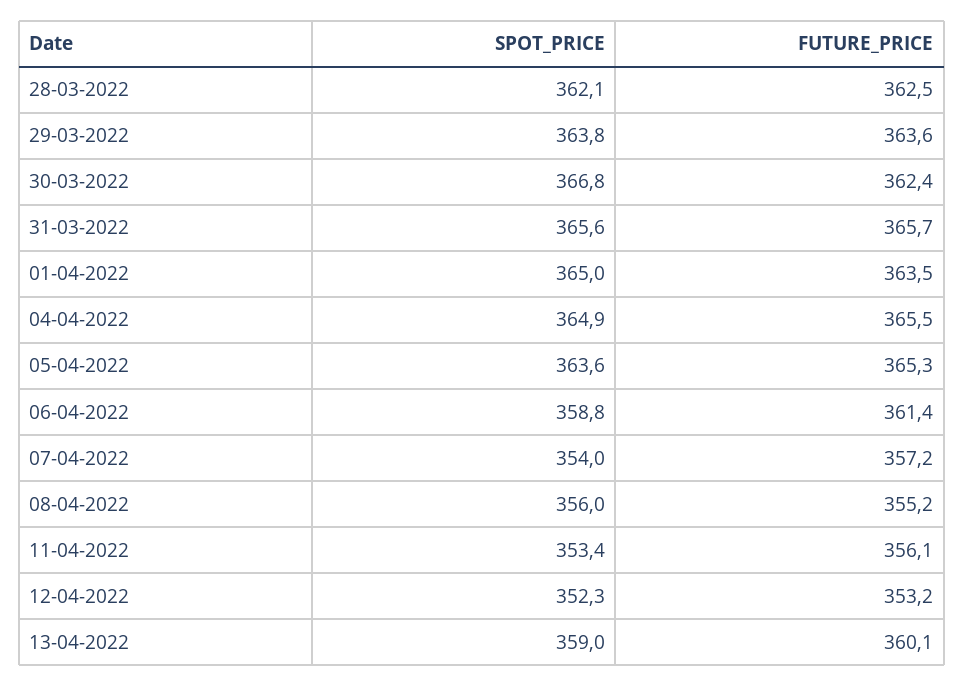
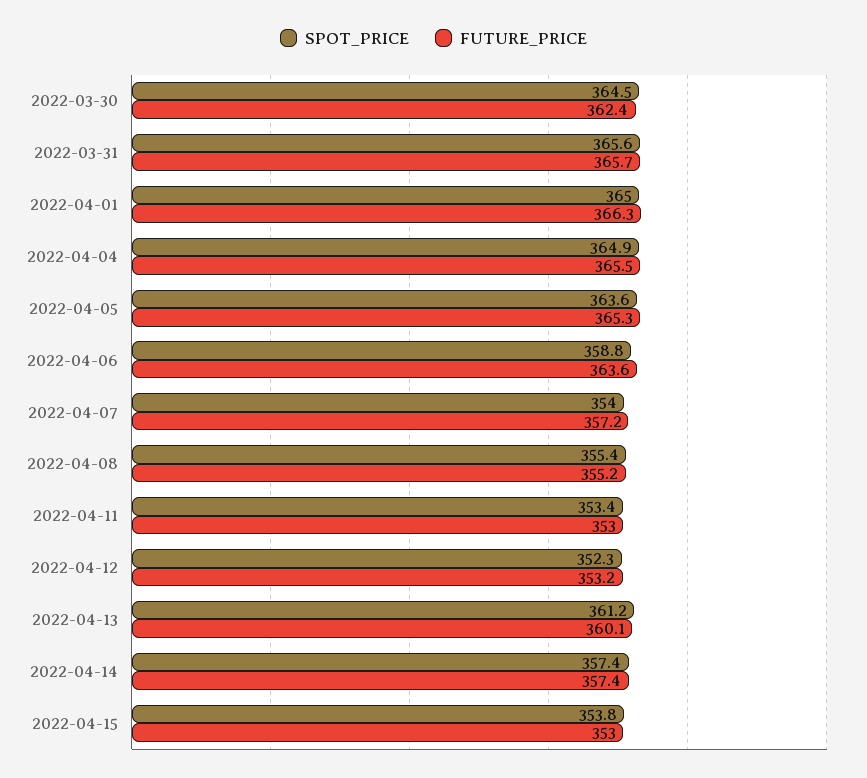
SPOT_PRICE, 28-03-2022: 362.1 -> none
FUTURE_PRICE, 28-03-2022: 362.5 -> none
SPOT_PRICE, 29-03-2022: 363.8 -> none
FUTURE_PRICE, 29-03-2022: 363.6 -> none
SPOT_PRICE, 30-03-2022: 366.8 -> 364.5
FUTURE_PRICE, 01-04-2022: 363.5 -> 366.3
FUTURE_PRICE, 06-04-2022: 361.4 -> 363.6
SPOT_PRICE, 08-04-2022: 356 -> 355.4
FUTURE_PRICE, 11-04-2022: 356.1 -> 353
SPOT_PRICE, 13-04-2022: 359 -> 361.2
SPOT_PRICE, 2022-04-14: none -> 357.4
FUTURE_PRICE, 2022-04-14: none -> 357.4
SPOT_PRICE, 2022-04-15: none -> 353.8
FUTURE_PRICE, 2022-04-15: none -> 353

